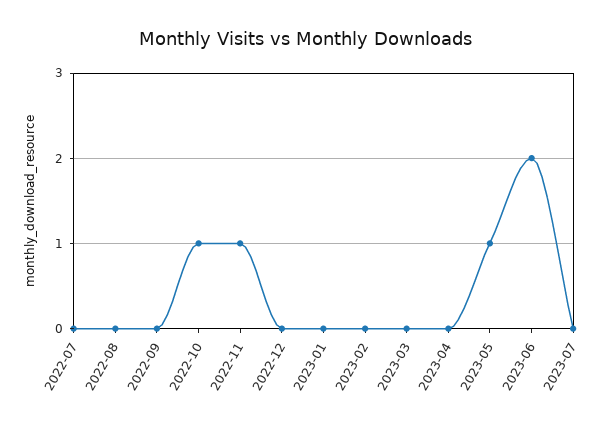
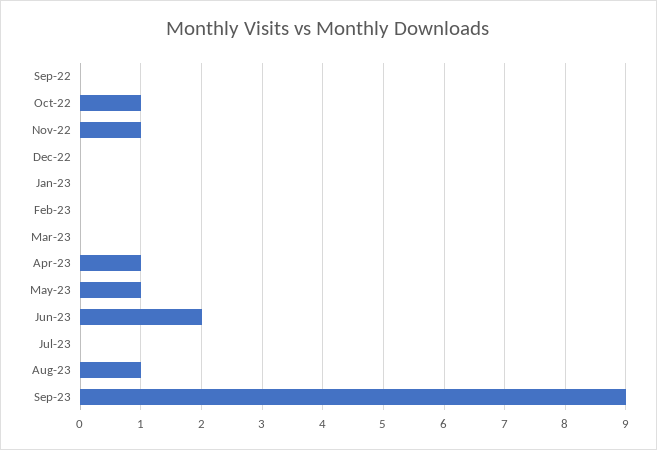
2022-07: 0 -> none
2022-08: 0 -> none
2023-04: 0 -> 1
Aug-23: none -> 1
Sep-23: none -> 9

